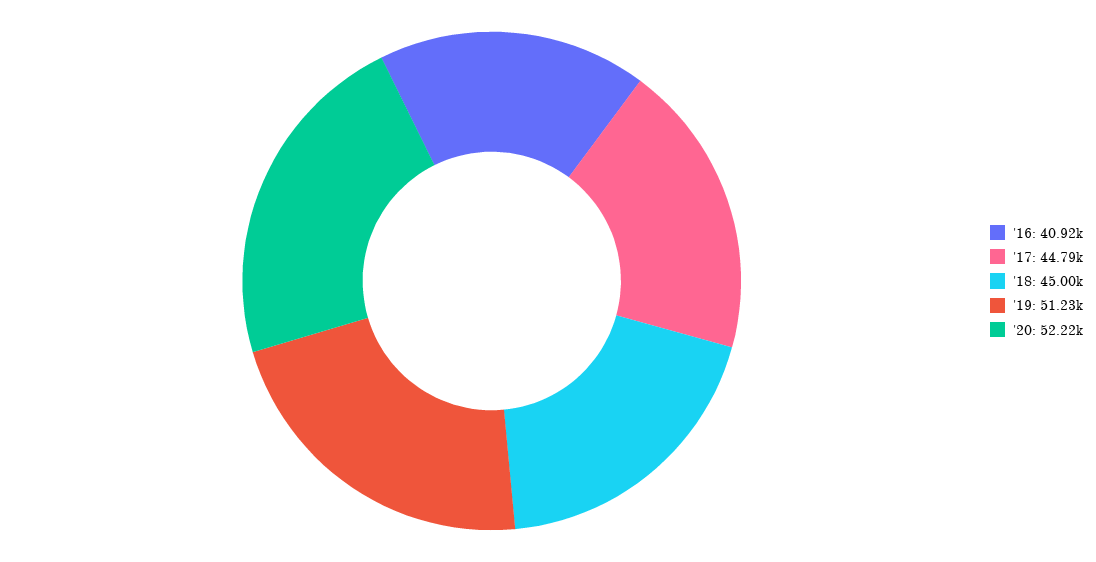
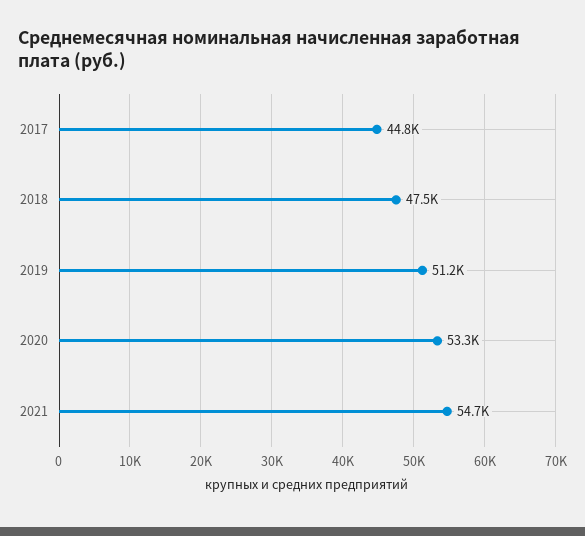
'16: 40920 -> none
'18: 45000 -> 47500
'20: 52220 -> 53300
2021: none -> 54700

